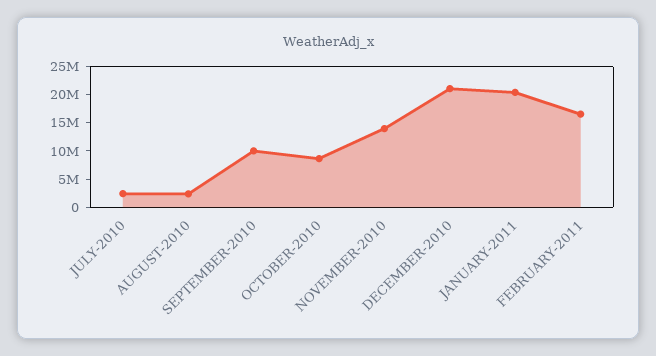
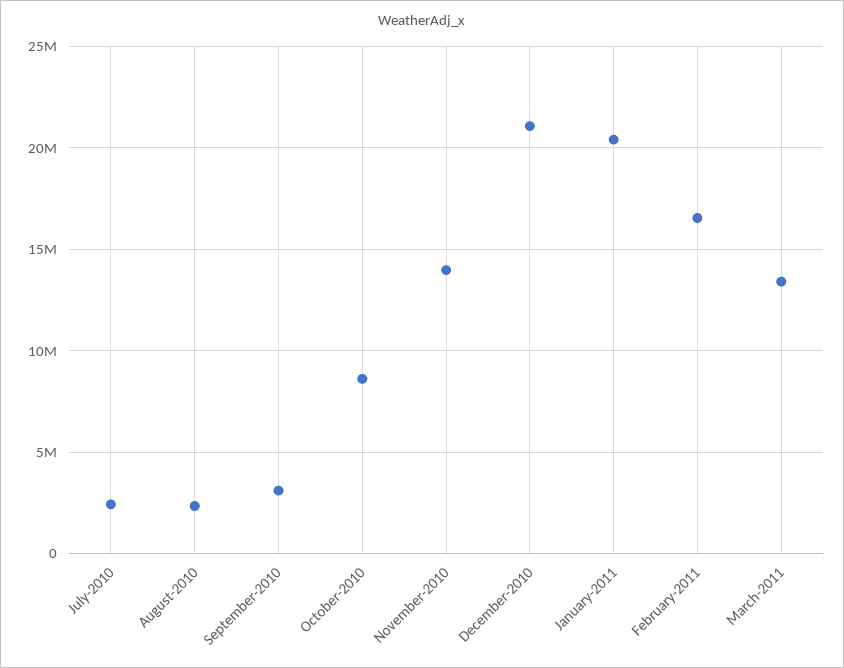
SEPTEMBER-2010: 10000000 -> 3000000
March-2011: none -> 13500000

